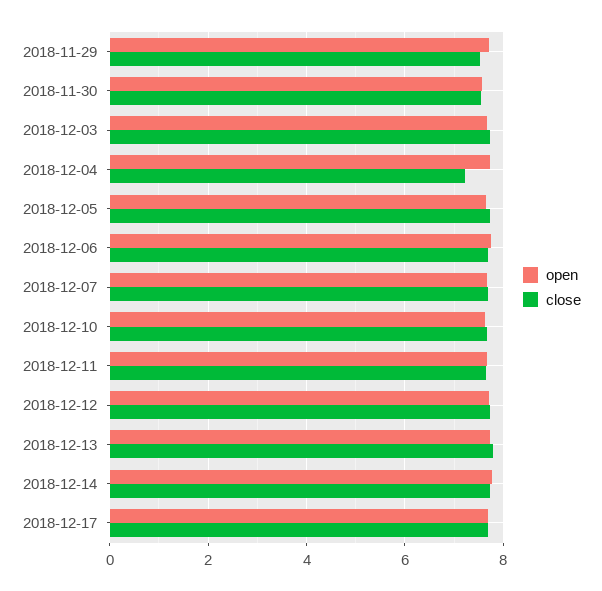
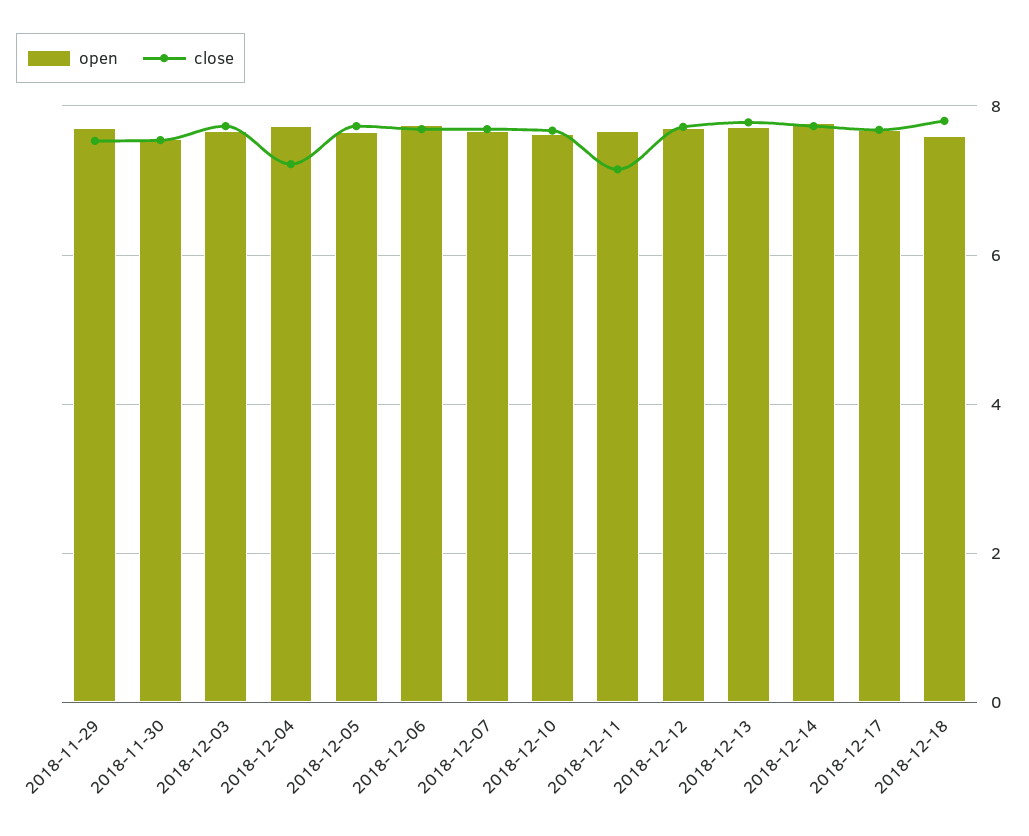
close, 2018-12-11: 7.6 -> 7.2
open, 2018-12-18: none -> 7.6
close, 2018-12-18: none -> 7.8

